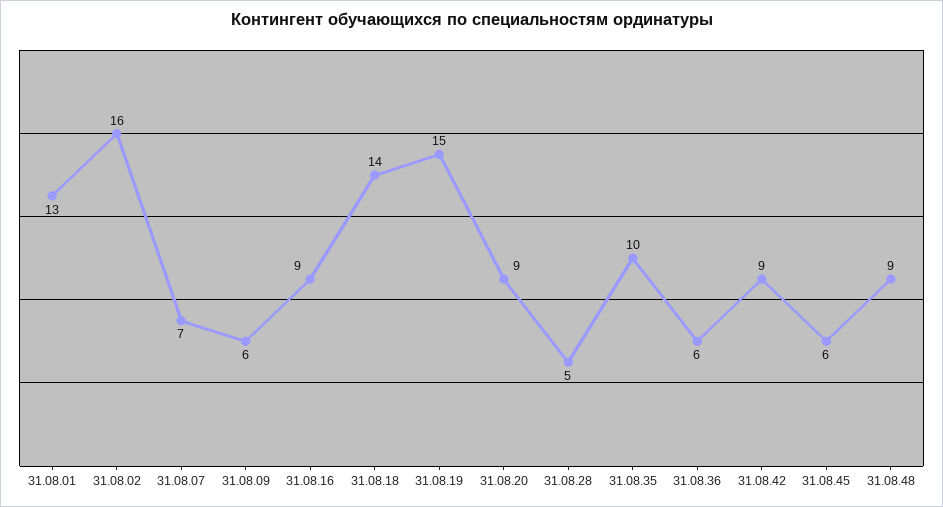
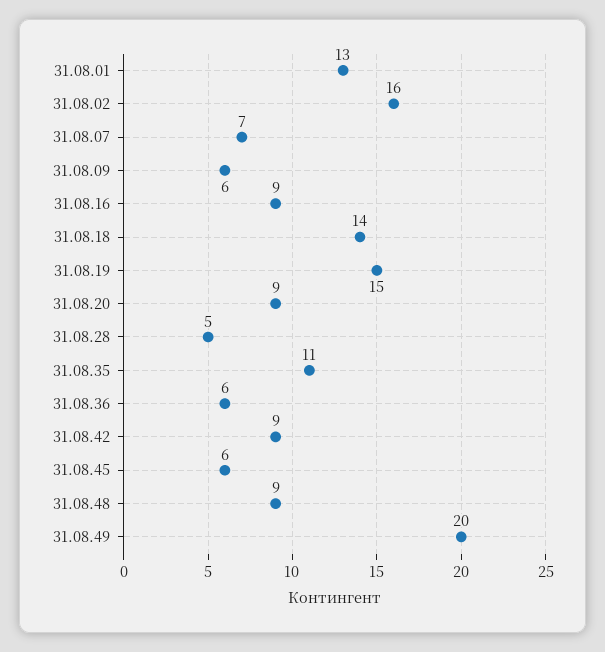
31.08.35: 10 -> 11
31.08.49: none -> 20

